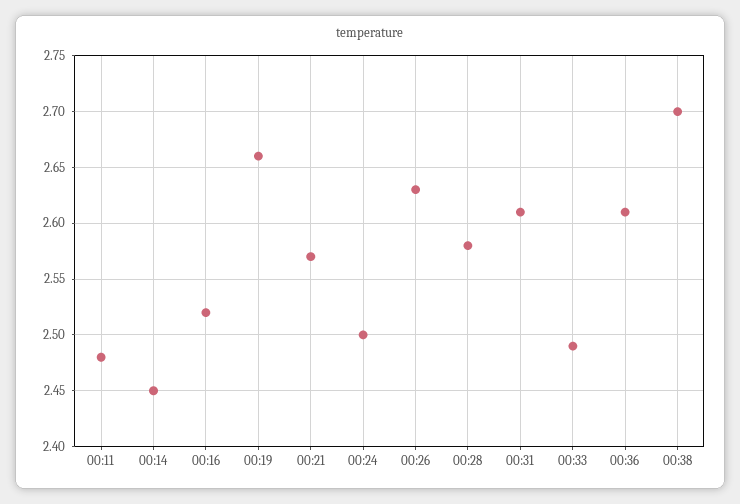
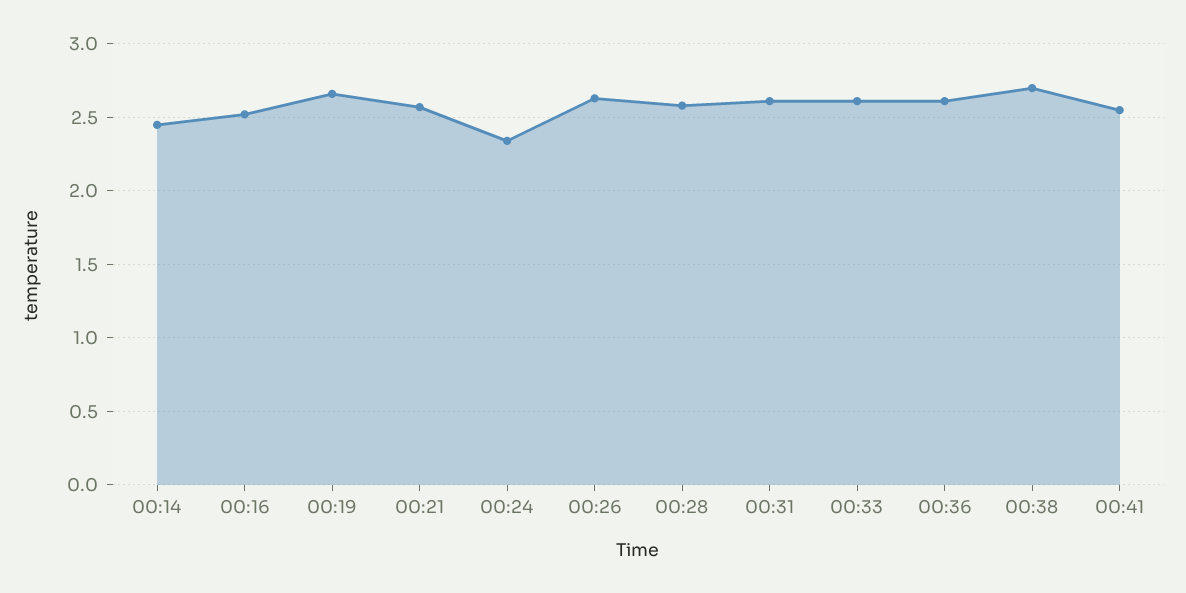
00:11: 2.48 -> none
00:24: 2.5 -> 2.35
00:33: 2.49 -> 2.6
00:41: none -> 2.55

